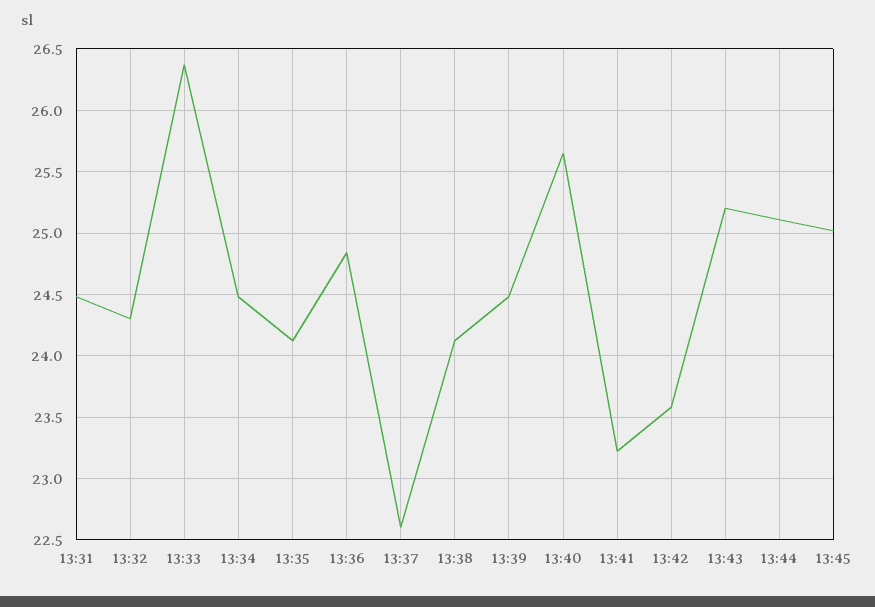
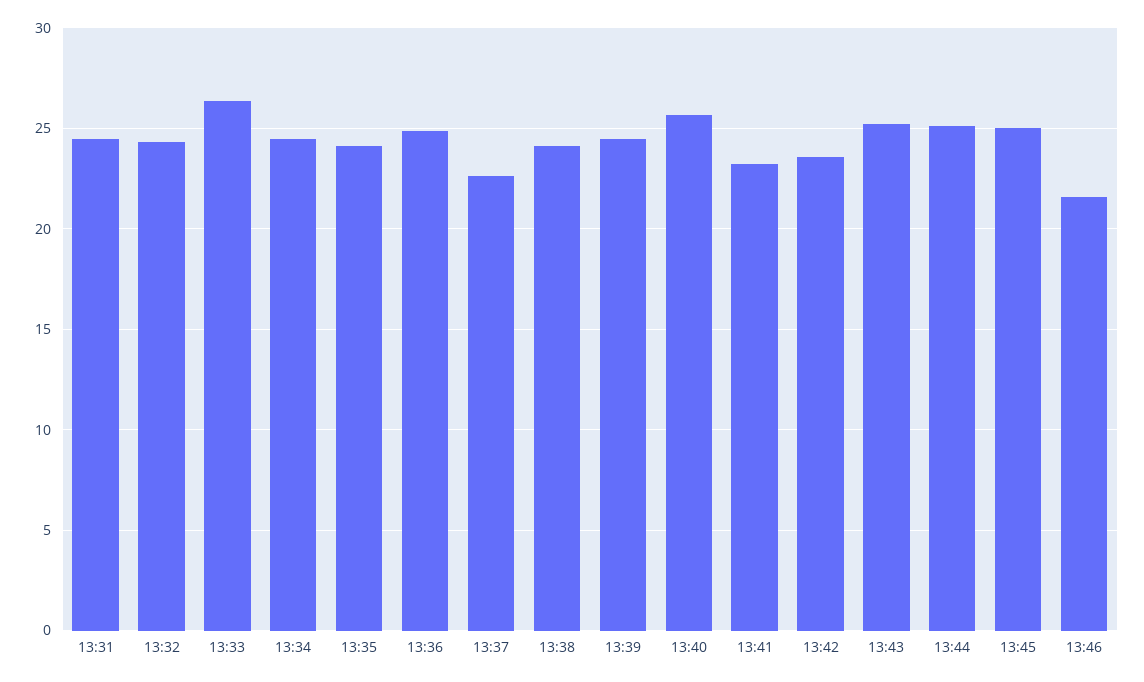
13:46: none -> 21.5

